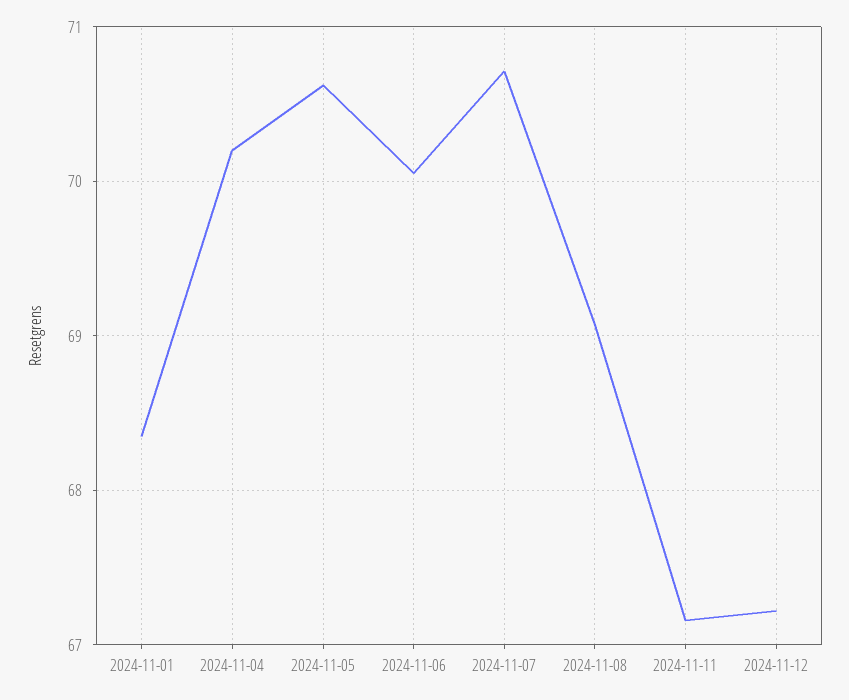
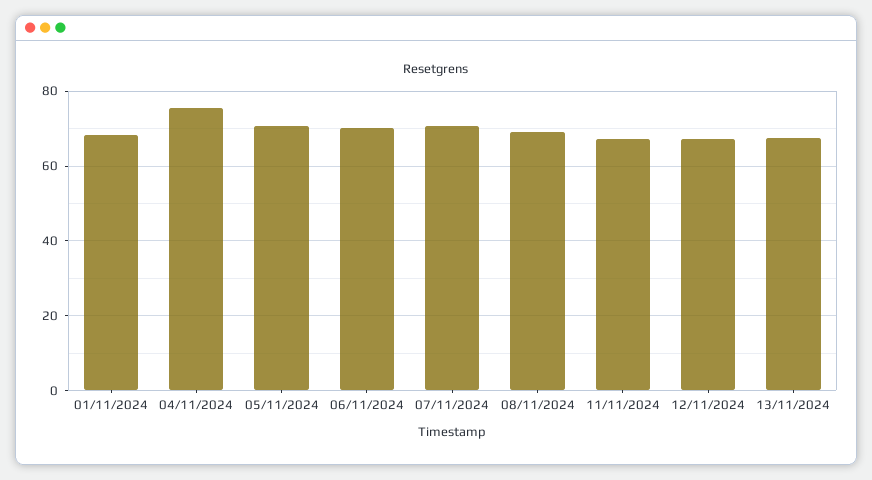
2024-11-04: 70.2 -> 76
13/11/2024: none -> 68

